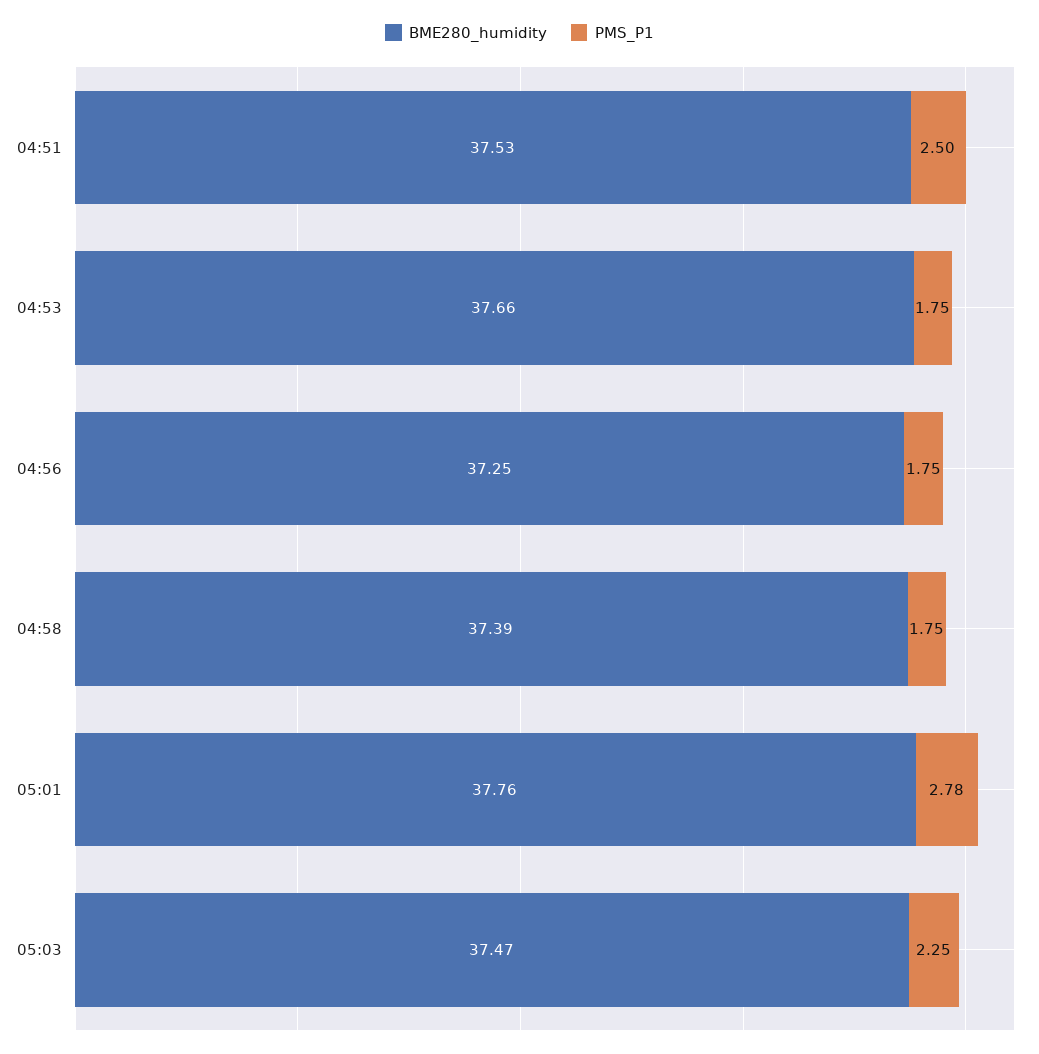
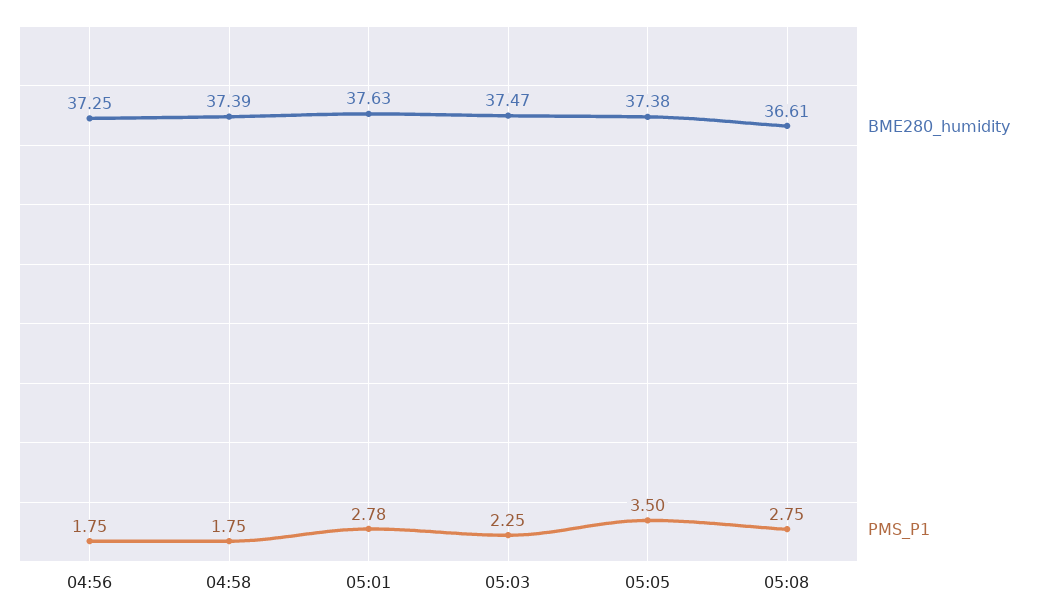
BME280_humidity, 04:51: 37.53 -> none
PMS_P1, 04:51: 2.5 -> none
BME280_humidity, 04:53: 37.66 -> none
PMS_P1, 04:53: 1.75 -> none
BME280_humidity, 05:01: 37.76 -> 37.63
BME280_humidity, 05:05: none -> 37.38
PMS_P1, 05:05: none -> 3.5
BME280_humidity, 05:08: none -> 36.61
PMS_P1, 05:08: none -> 2.75

